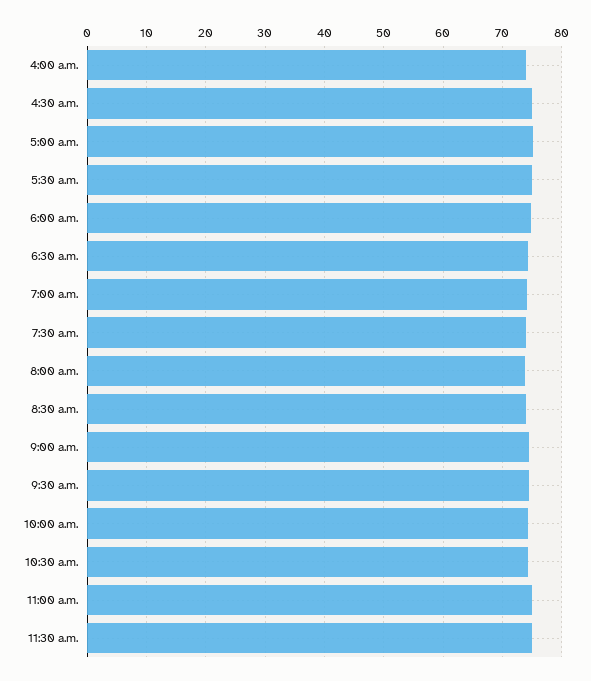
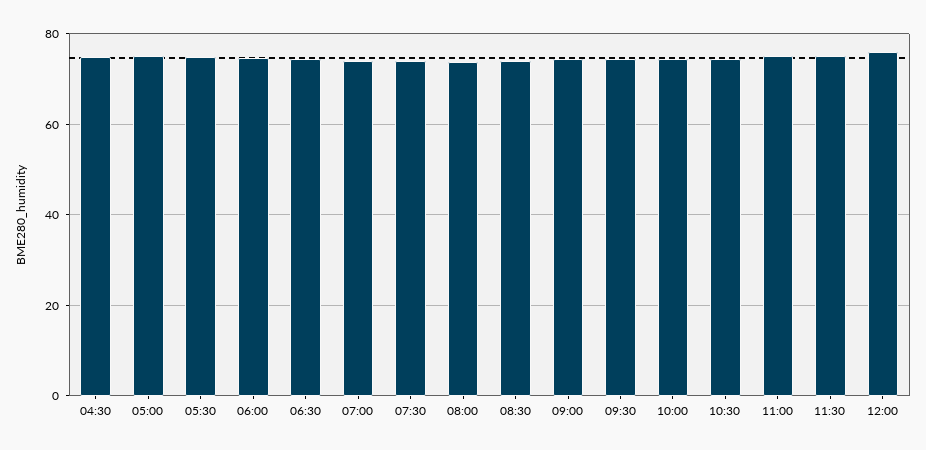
4:00 a.m.: 74 -> none
12:00: none -> 76

